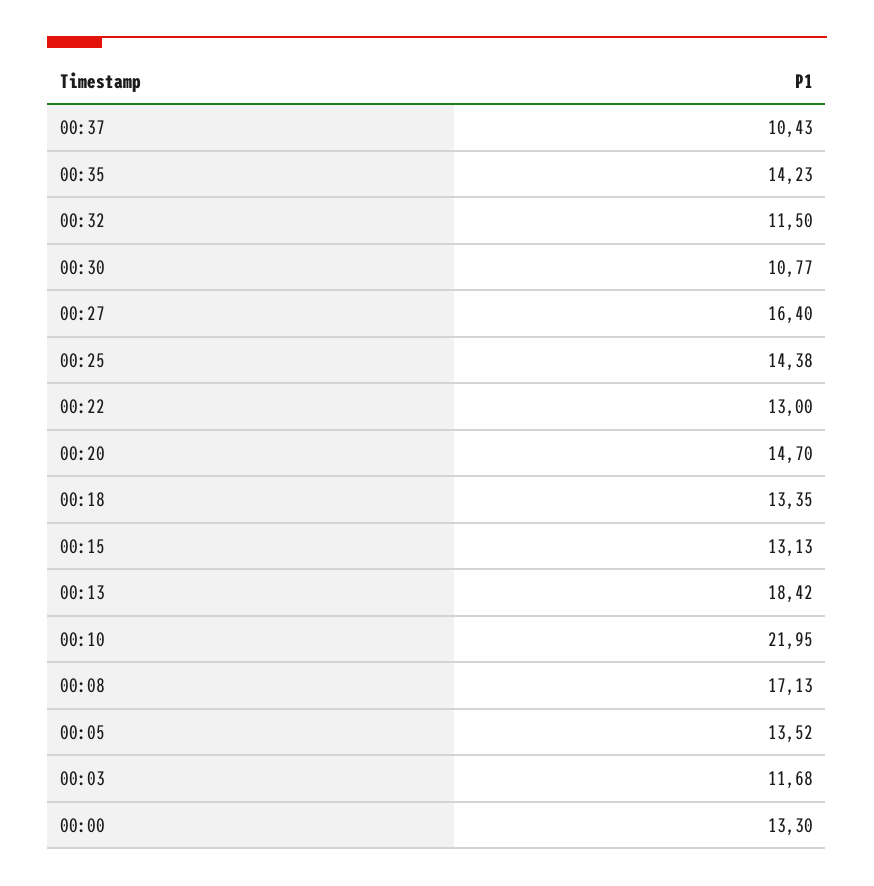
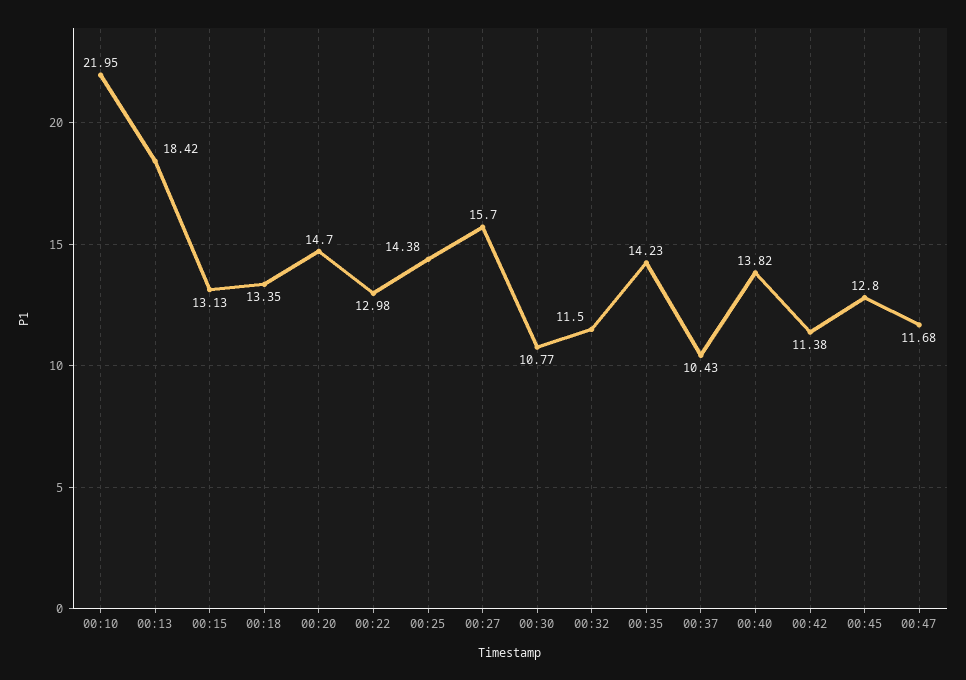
00:27: 16.4 -> 15.7
00:22: 13 -> 12.98
00:08: 17.13 -> none
00:05: 13.52 -> none
00:03: 11.68 -> none
00:00: 13.3 -> none
00:40: none -> 13.82
00:42: none -> 11.38
00:45: none -> 12.8
00:47: none -> 11.68

